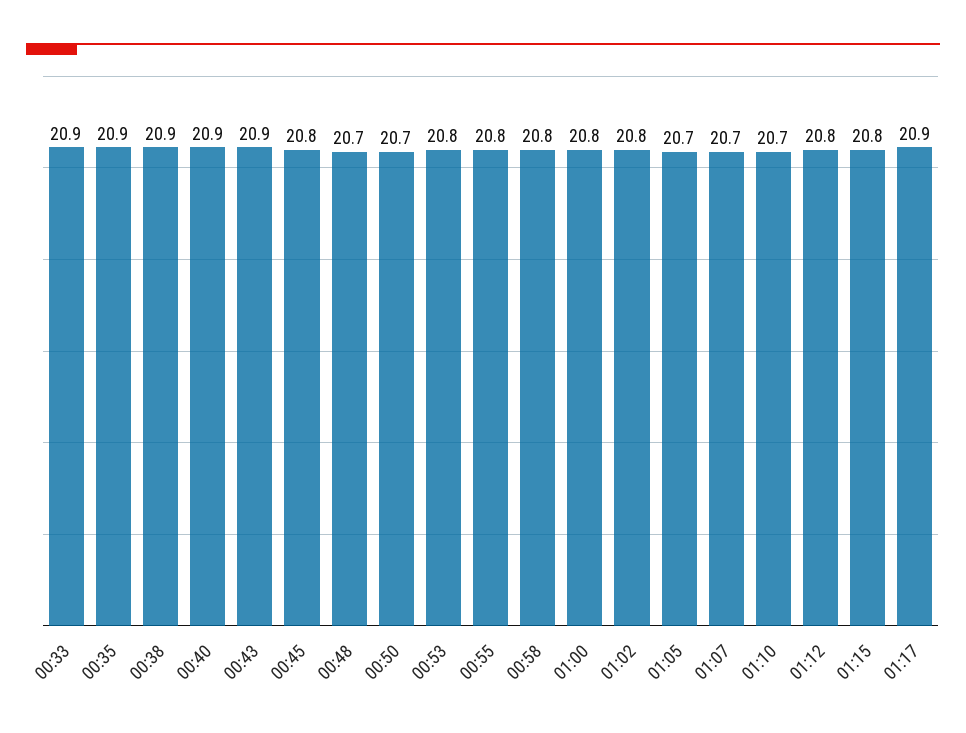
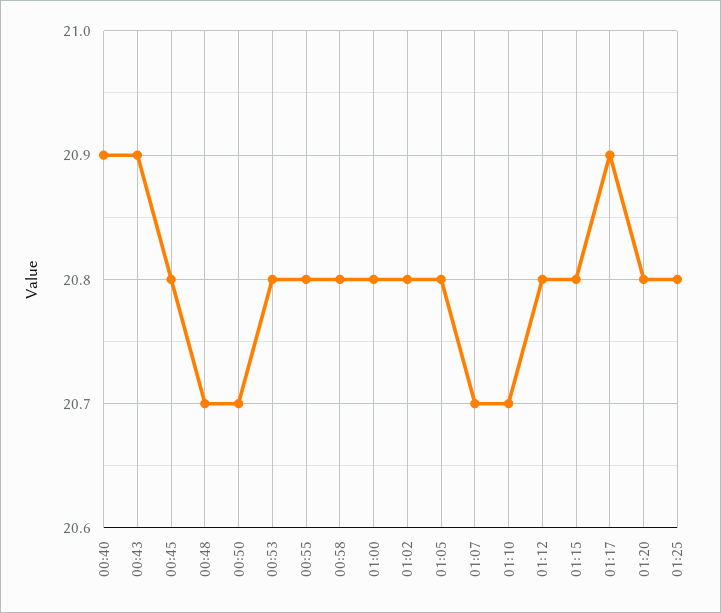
00:33: 20.9 -> none
00:35: 20.9 -> none
00:38: 20.9 -> none
01:05: 20.7 -> 20.8
01:20: none -> 20.8
01:25: none -> 20.8

